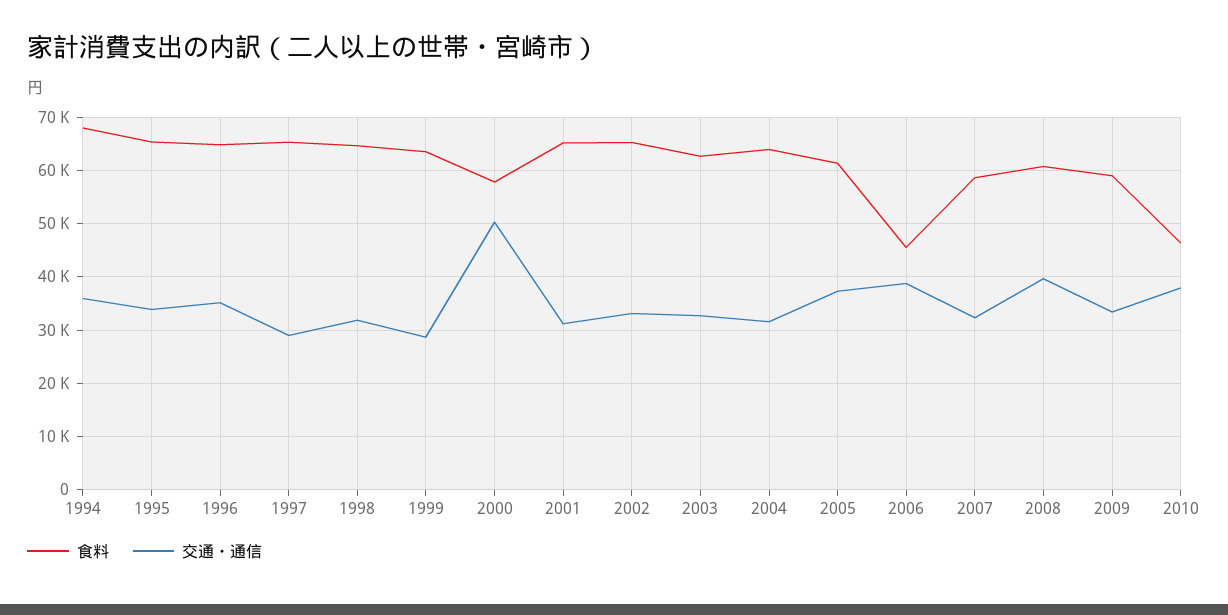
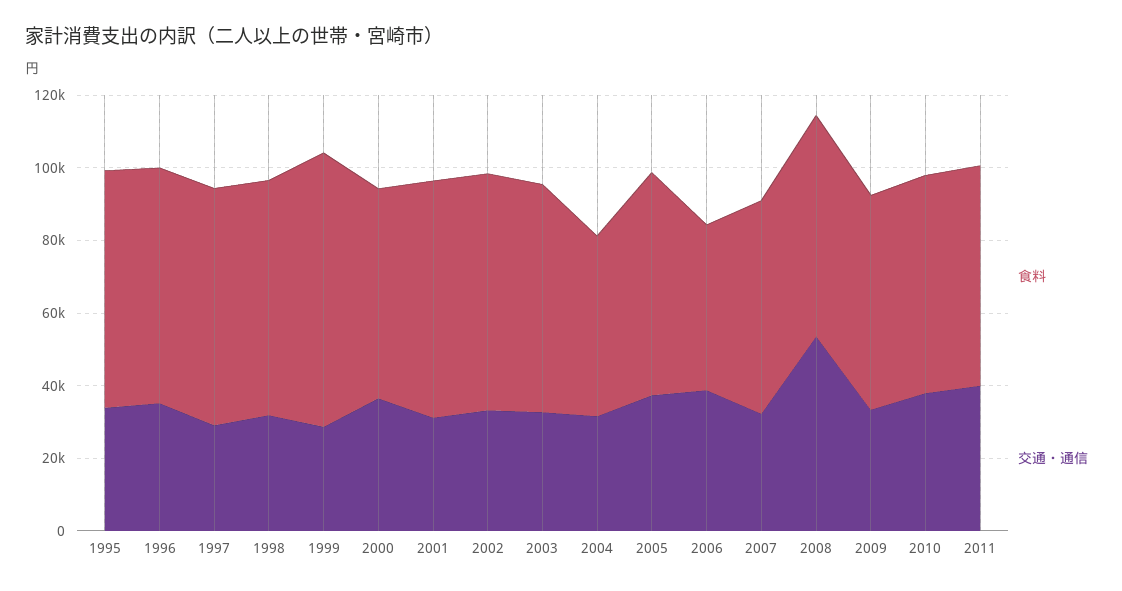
食料, 1994: 68000 -> none
交通・通信, 1994: 36000 -> none
食料, 1999: 64000 -> 75000
交通・通信, 2000: 50000 -> 35000
食料, 2004: 64000 -> 50000
交通・通信, 2008: 40000 -> 55000
食料, 2010: 46000 -> 60000
食料, 2011: none -> 60000
交通・通信, 2011: none -> 40000

